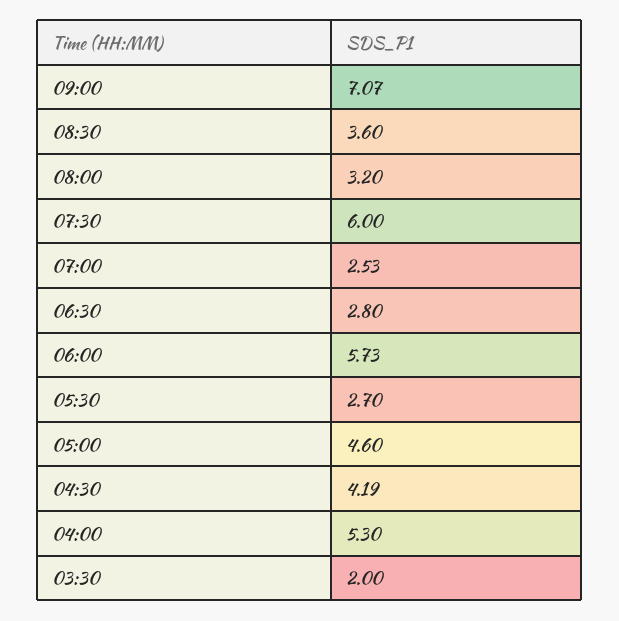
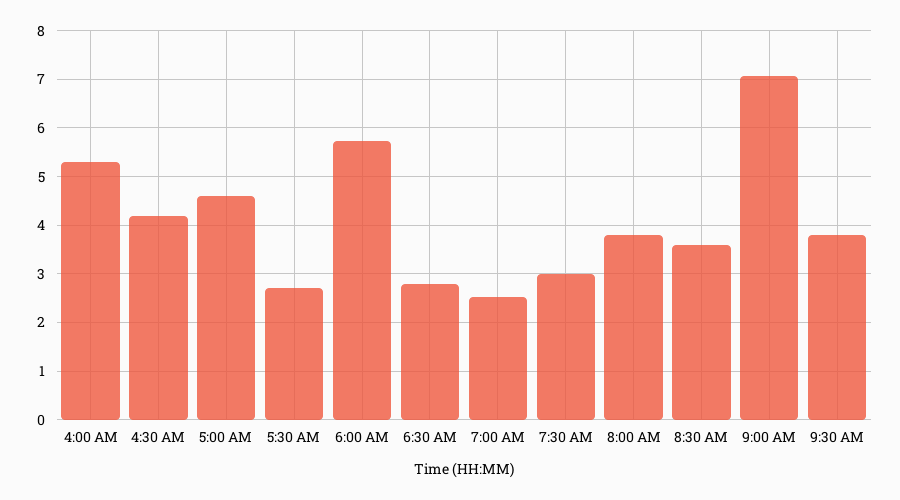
08:00: 3.2 -> 3.8
07:30: 6 -> 3
03:30: 2 -> none
9:30 AM: none -> 3.8

